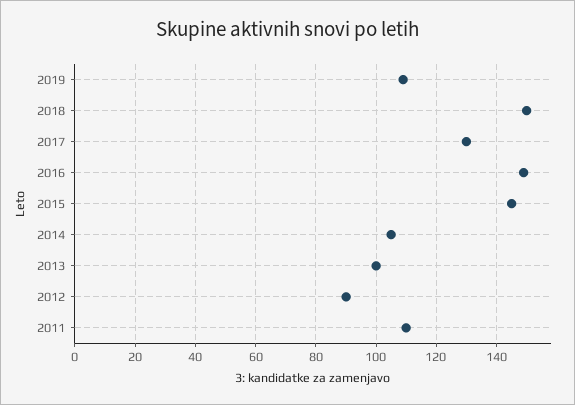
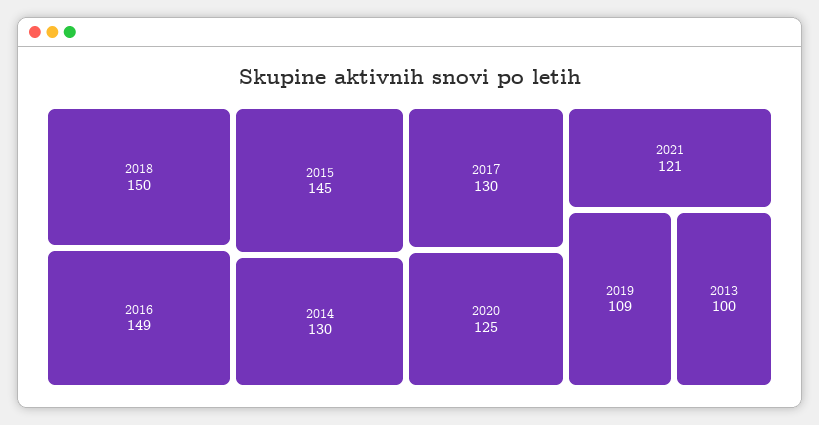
2014: 105 -> 130
2012: 90 -> none
2011: 110 -> none
2020: none -> 125
2021: none -> 121

